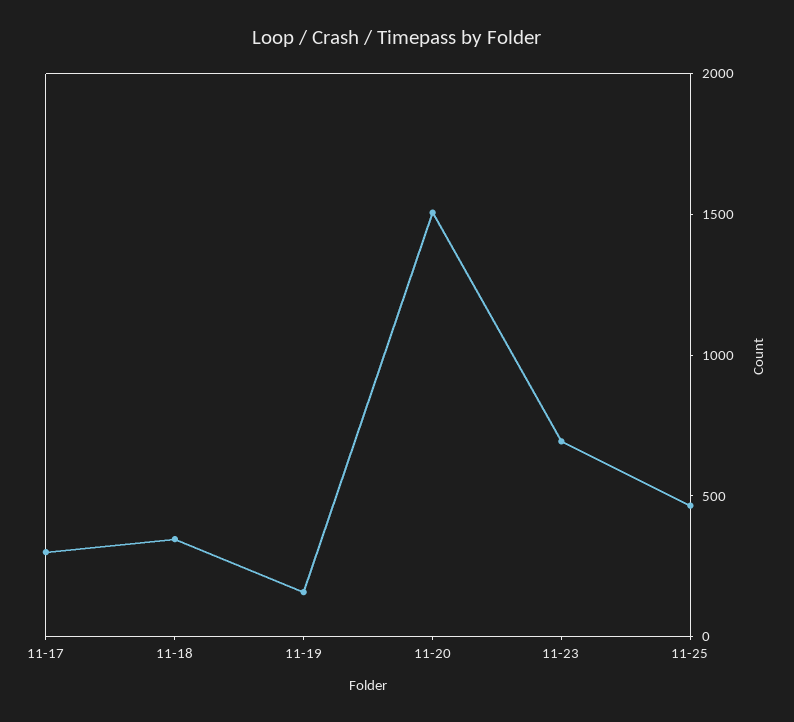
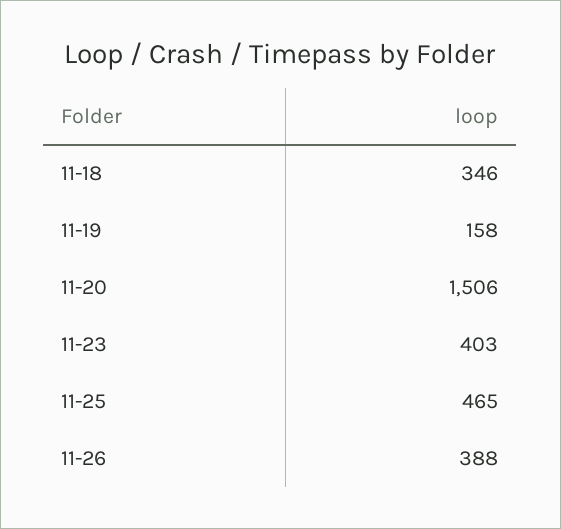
11-17: 300 -> none
11-23: 700 -> 403
11-26: none -> 388

